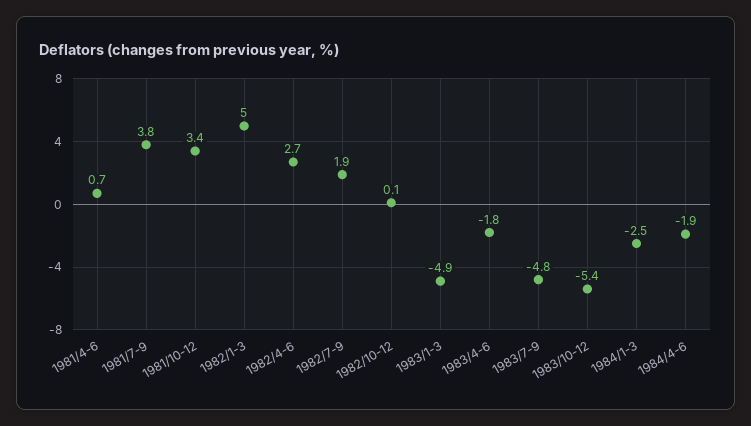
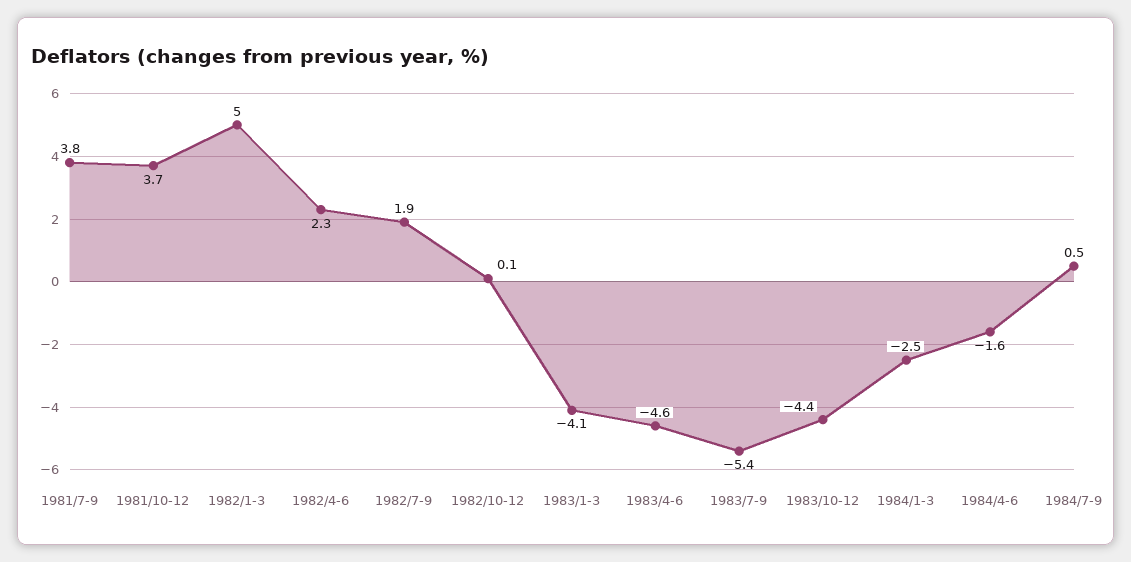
1981/4-6: 0.7 -> none
1981/10-12: 3.4 -> 3.7
1982/4-6: 2.7 -> 2.3
1983/1-3: -4.9 -> -4.1
1983/4-6: -1.8 -> -4.6
1983/7-9: -4.8 -> -5.4
1983/10-12: -5.4 -> -4.4
1984/4-6: -1.9 -> -1.6
1984/7-9: none -> 0.5

